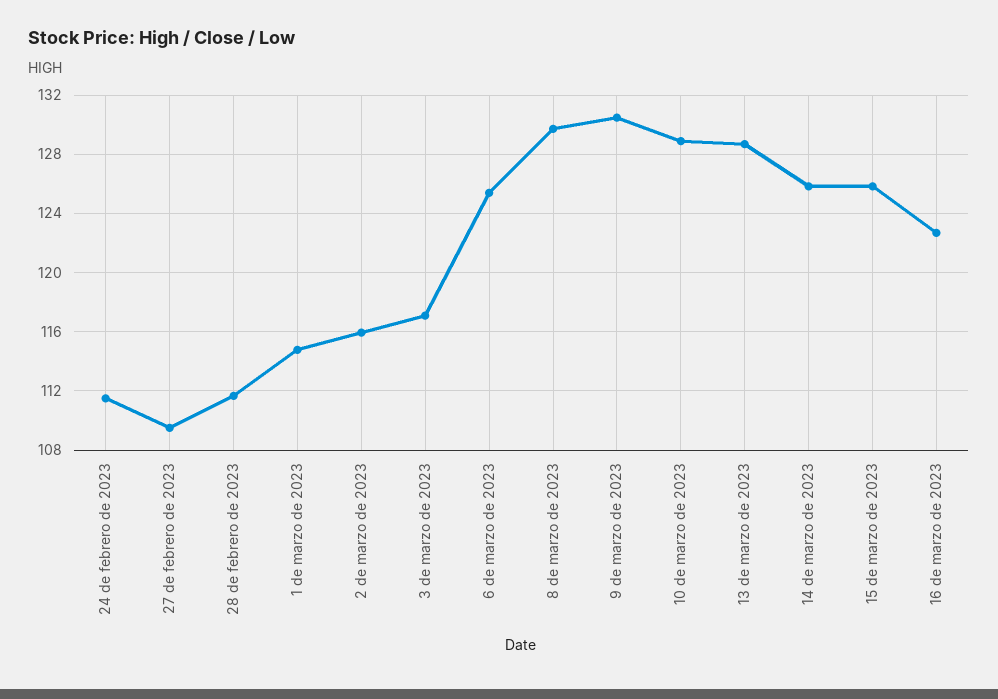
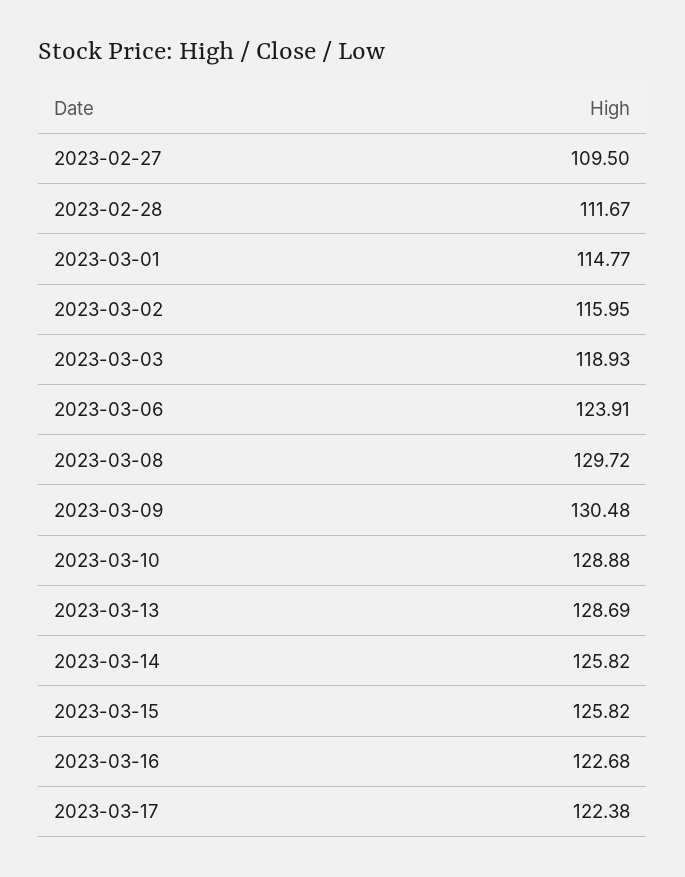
24 de febrero de 2023: 111.5 -> none
3 de marzo de 2023: 117 -> 118.93
6 de marzo de 2023: 125.5 -> 123.91
2023-03-17: none -> 122.38

